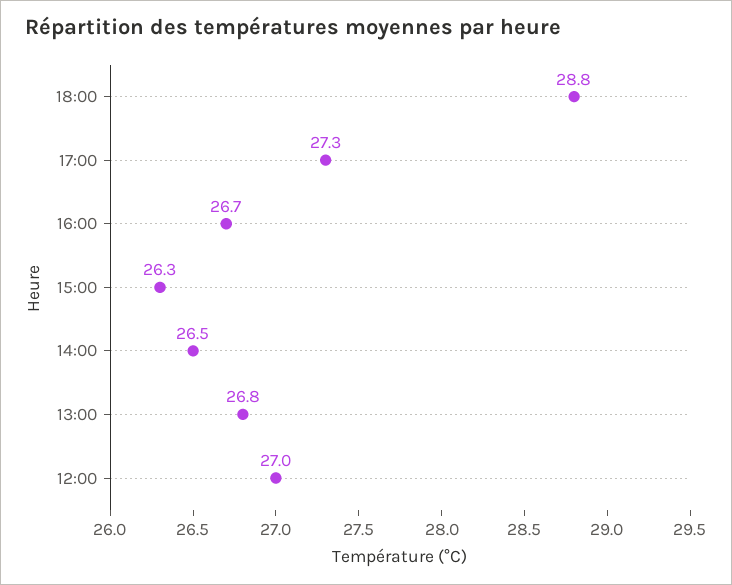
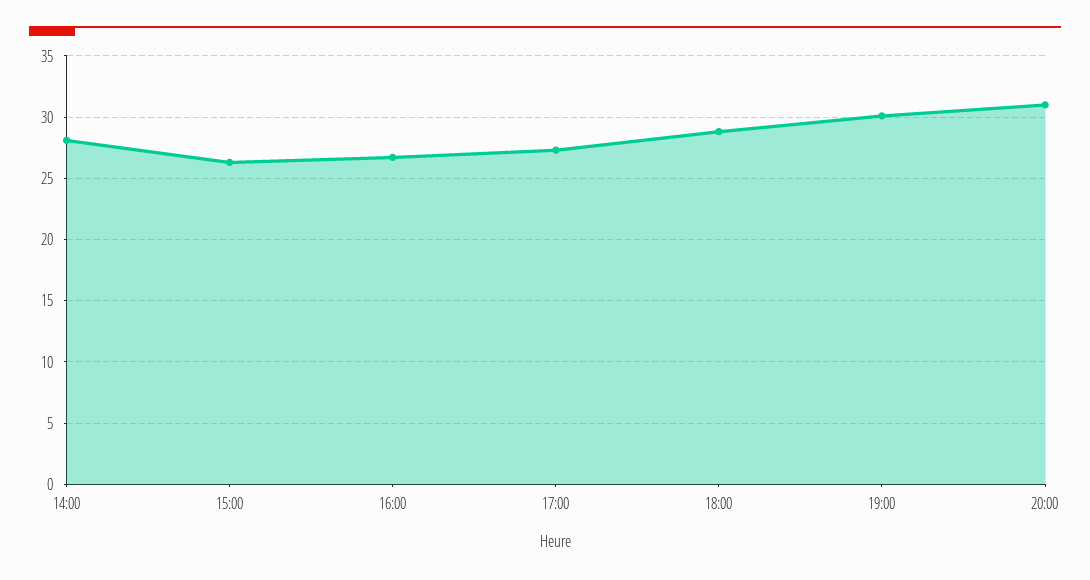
14:00: 26.5 -> 28
13:00: 26.8 -> none
12:00: 27 -> none
19:00: none -> 30
20:00: none -> 31

